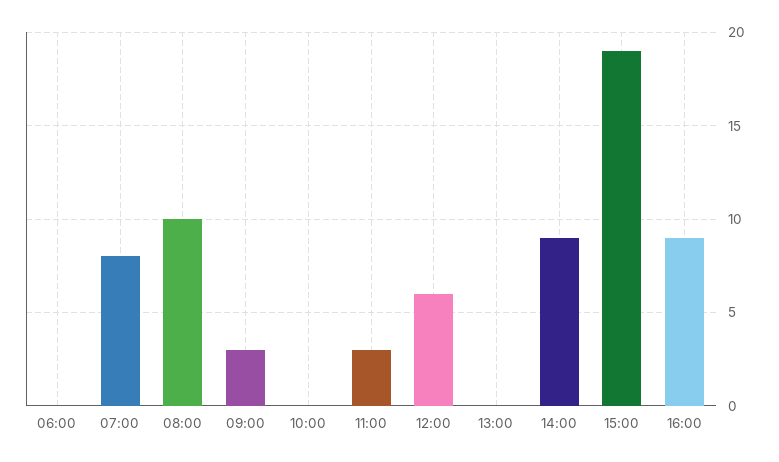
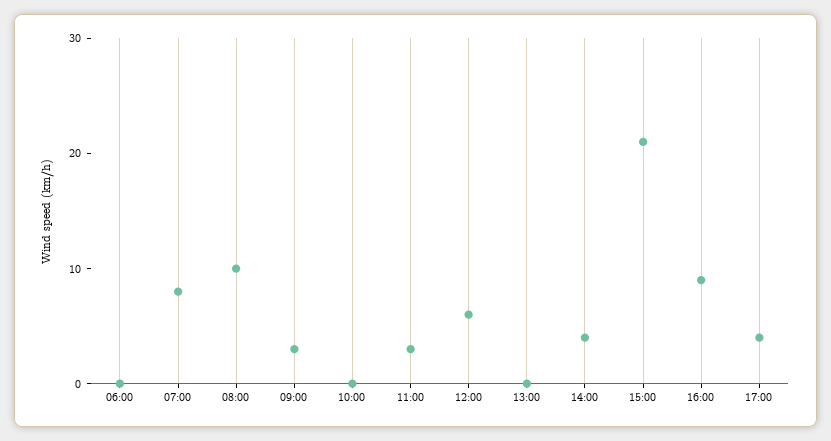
14:00: 9 -> 4
15:00: 19 -> 21
17:00: none -> 4

